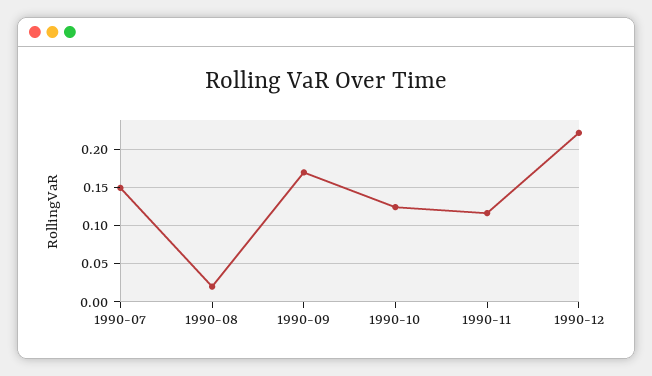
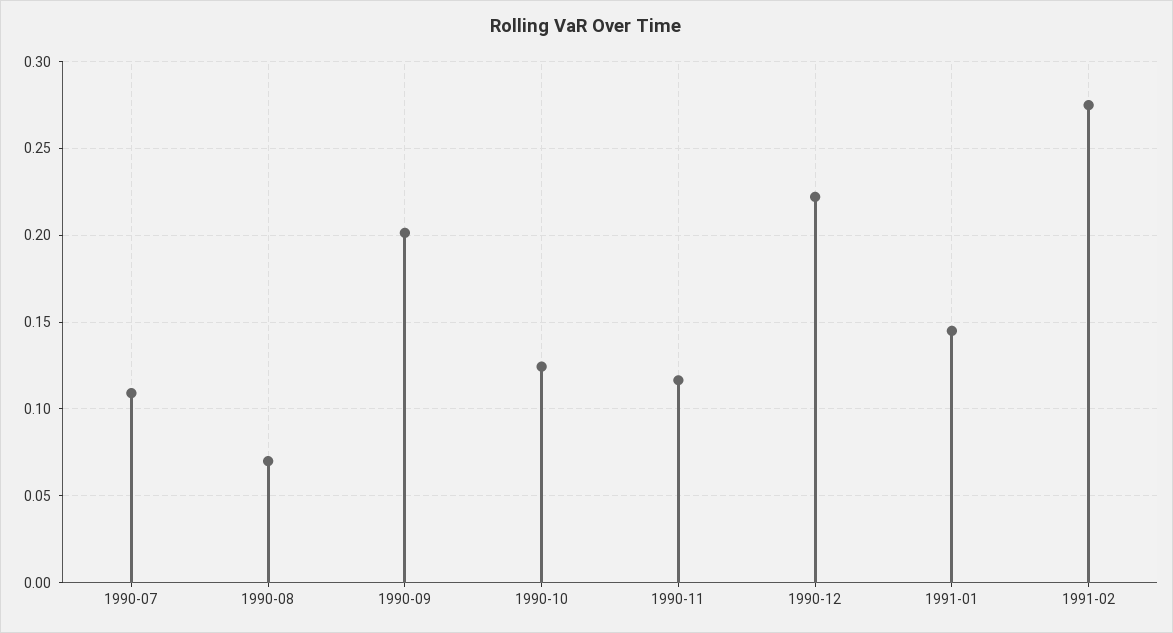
1990-07: 0.15 -> 0.11
1990-08: 0.02 -> 0.07
1990-09: 0.17 -> 0.2
1991-01: none -> 0.145
1991-02: none -> 0.275

